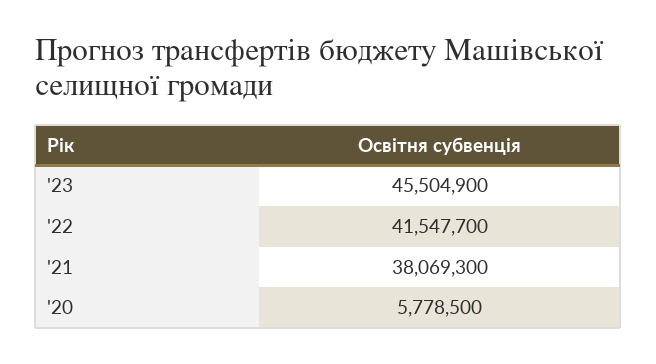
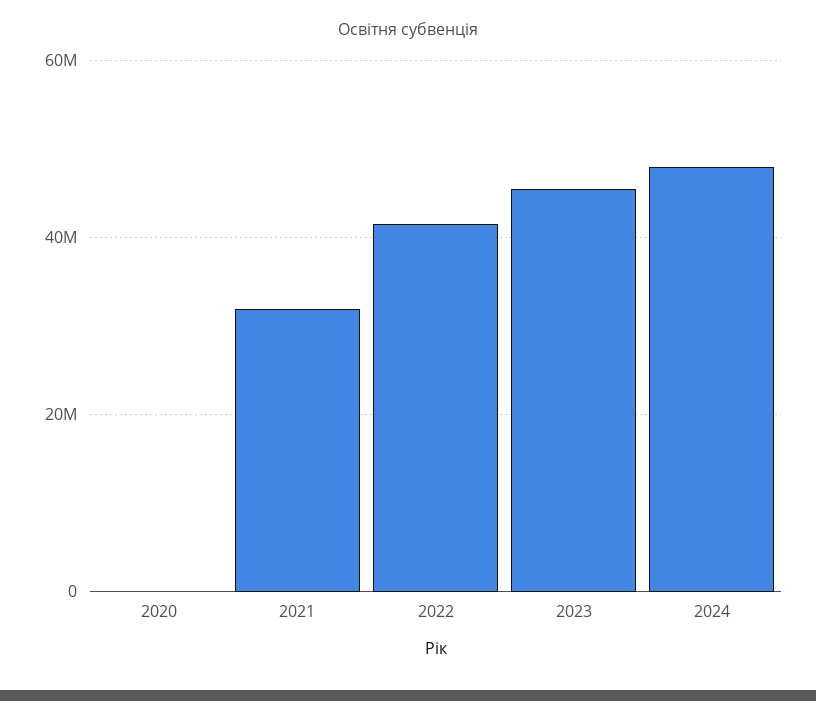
'21: 38069300 -> 32000000
'20: 5778500 -> 0
2024: none -> 48000000

